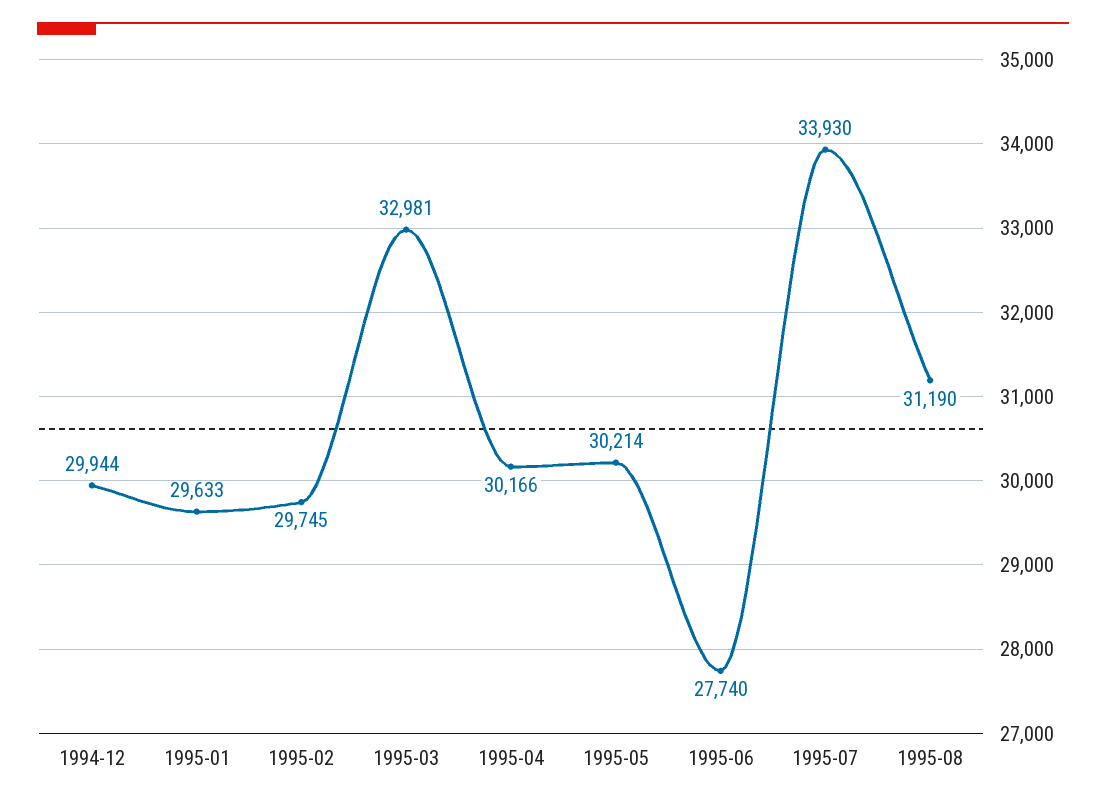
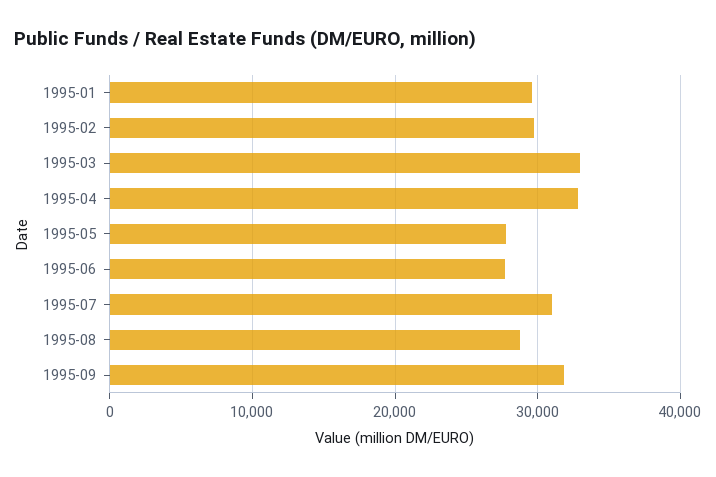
1994-12: 29944 -> none
1995-04: 30166 -> 33000
1995-05: 30214 -> 28000
1995-07: 33930 -> 31000
1995-08: 31190 -> 29000
1995-09: none -> 32000

